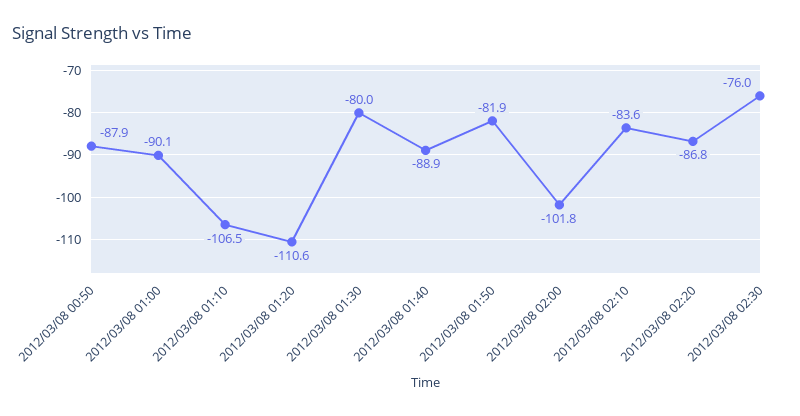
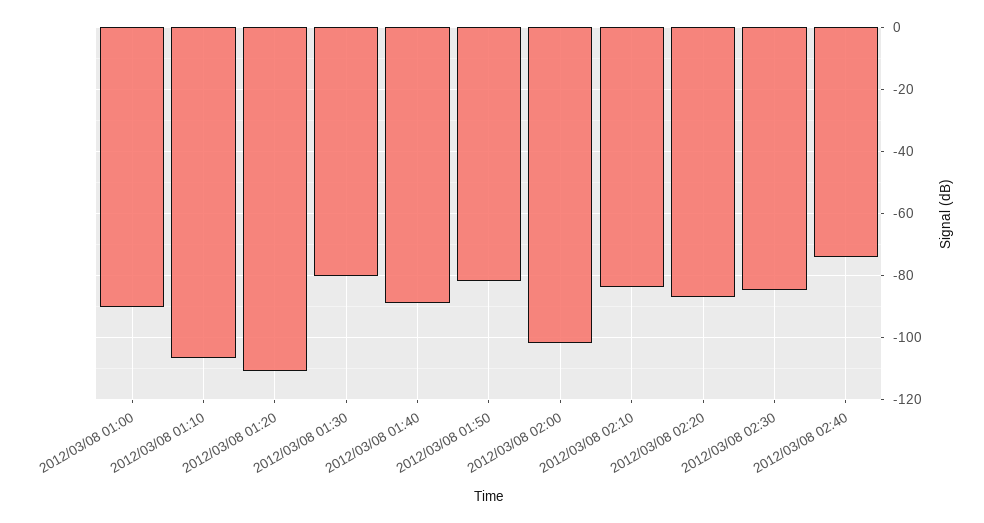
2012/03/08 00:50: -87.9 -> none
2012/03/08 02:30: -76 -> -84
2012/03/08 02:40: none -> -74

